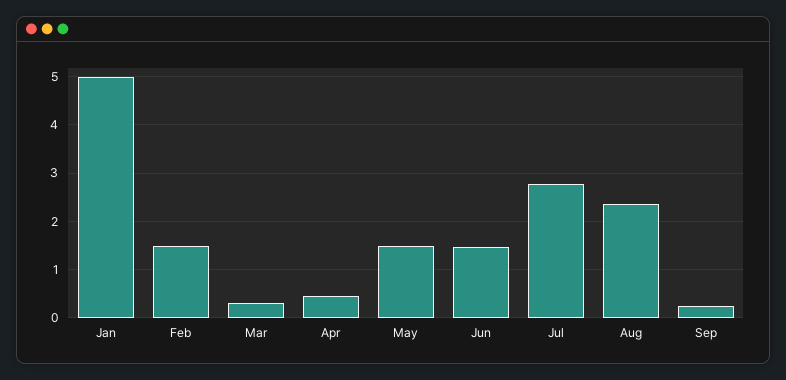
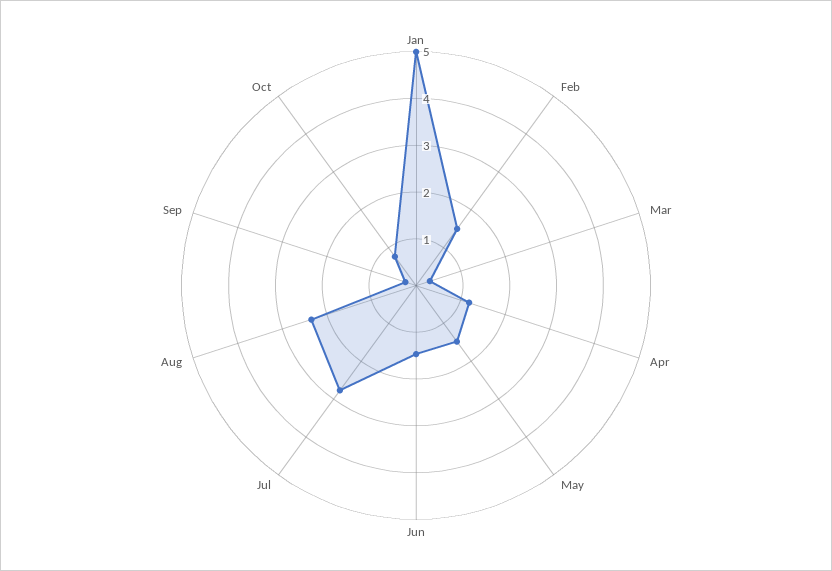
Apr: 0.4 -> 1.2
Oct: none -> 0.8

